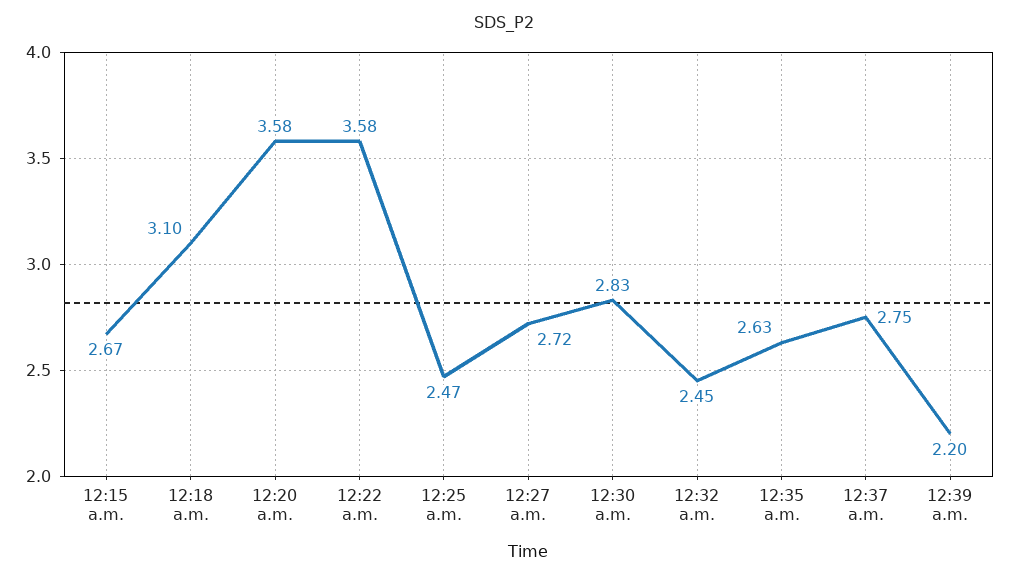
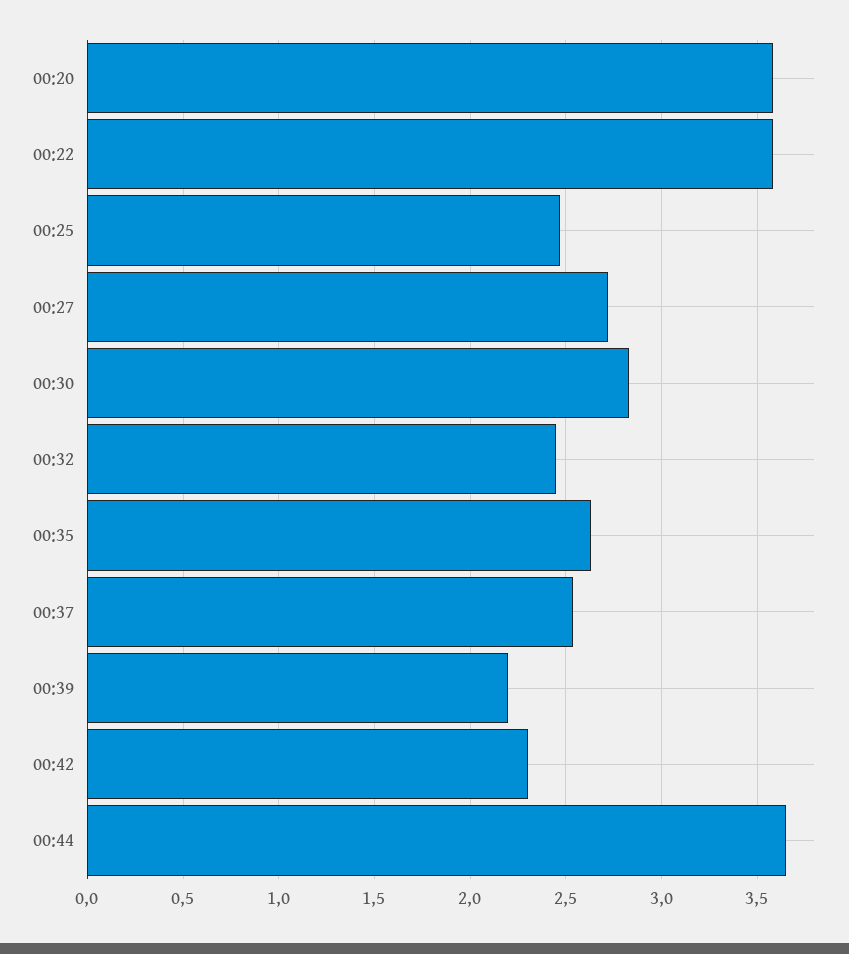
12:15 a.m.: 2.67 -> none
12:18 a.m.: 3.1 -> none
12:37 a.m.: 2.75 -> 2.55
00:42: none -> 2.3
00:44: none -> 3.65

